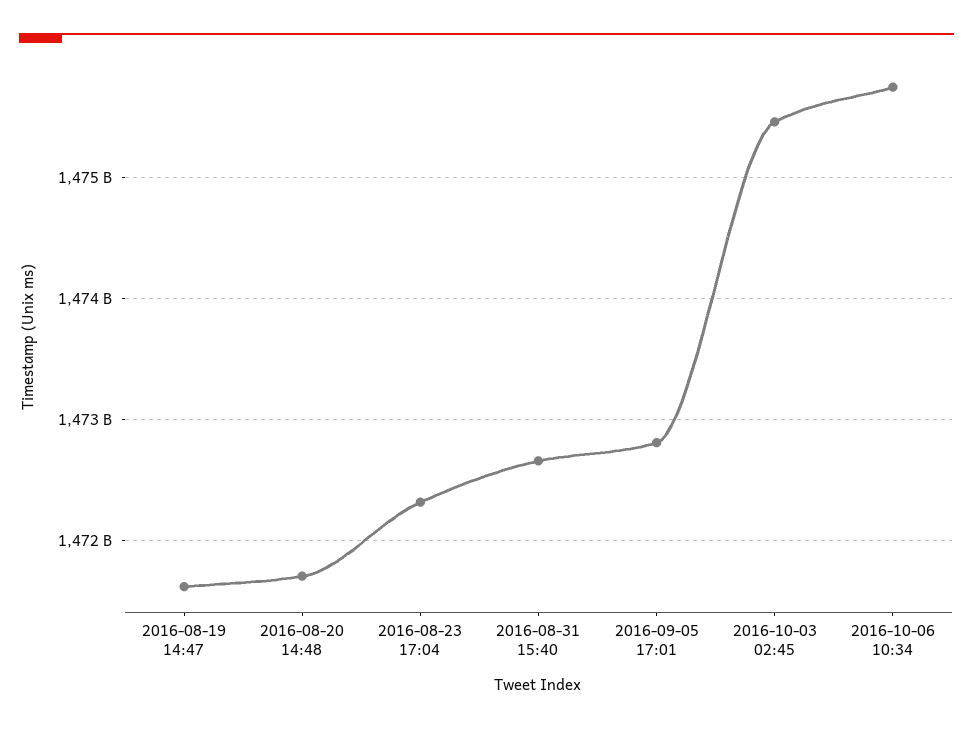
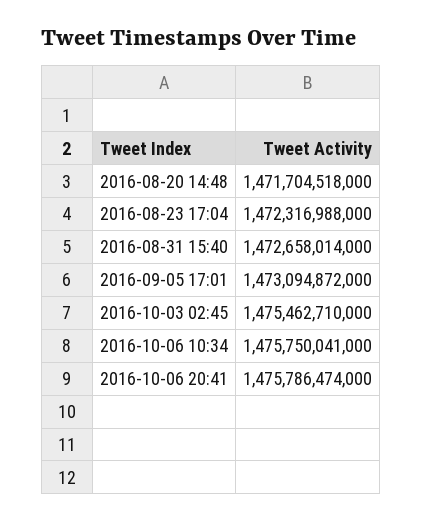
2016-08-19 14:47: 1471600000000 -> none
2016-09-05 17:01: 1472800000000 -> 1473094872000
2016-10-06 20:41: none -> 1475786474000

